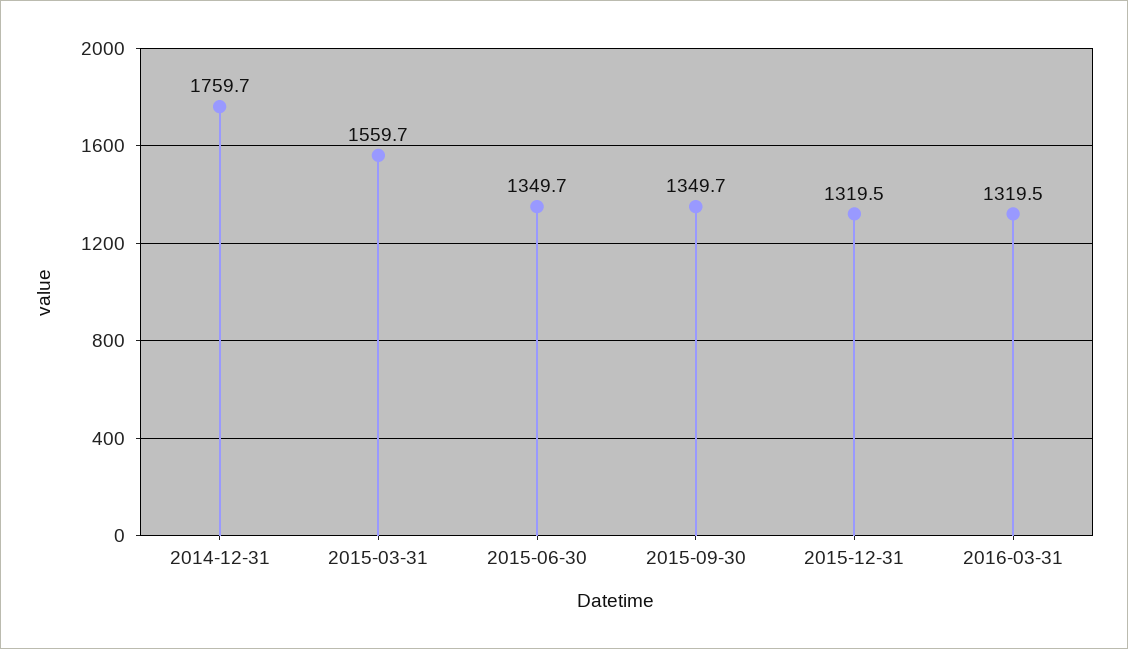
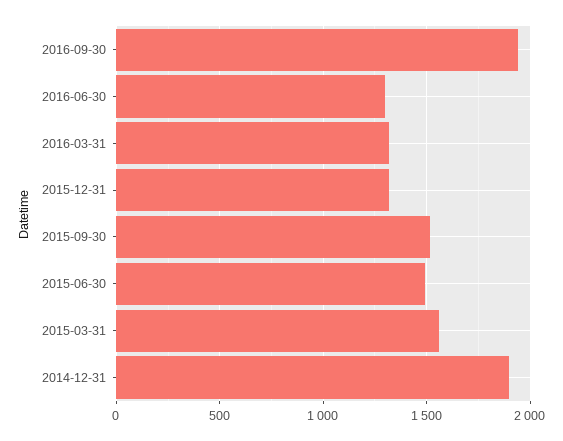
2014-12-31: 1759.7 -> 1900
2015-06-30: 1349.7 -> 1500
2015-09-30: 1349.7 -> 1500
2016-09-30: none -> 1950
2016-06-30: none -> 1300

